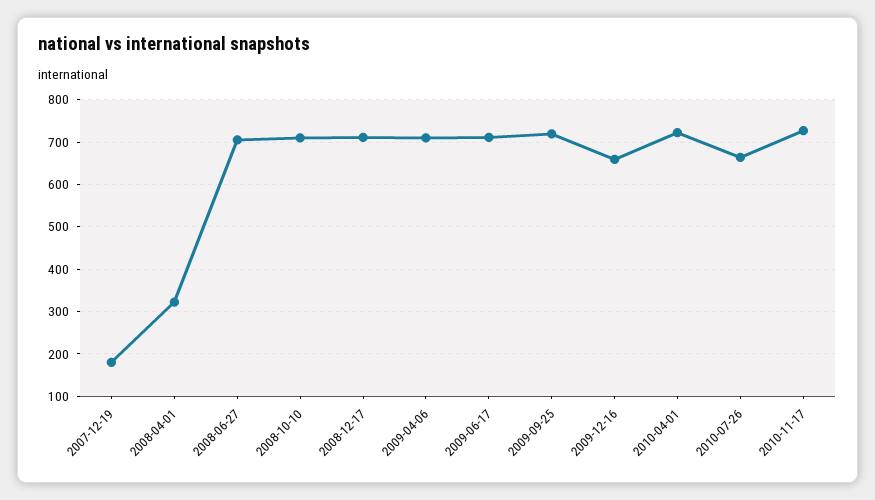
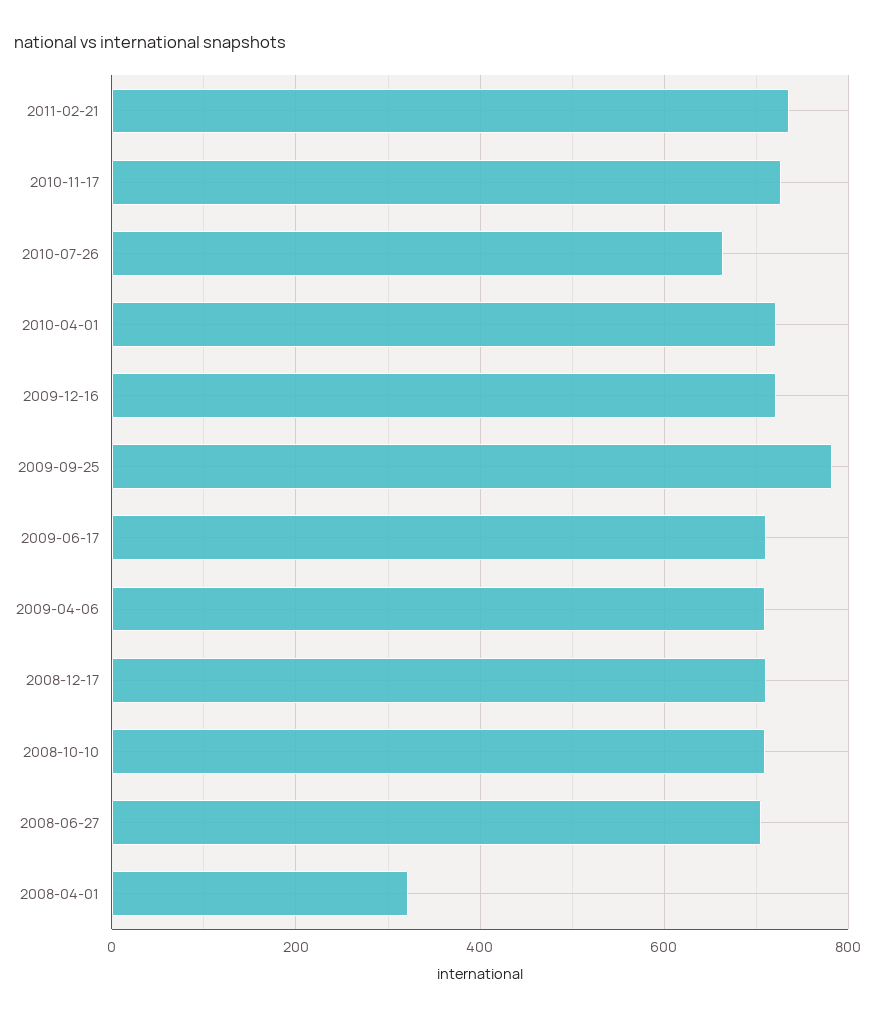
2007-12-19: 180 -> none
2009-09-25: 720 -> 780
2009-12-16: 660 -> 720
2011-02-21: none -> 740

